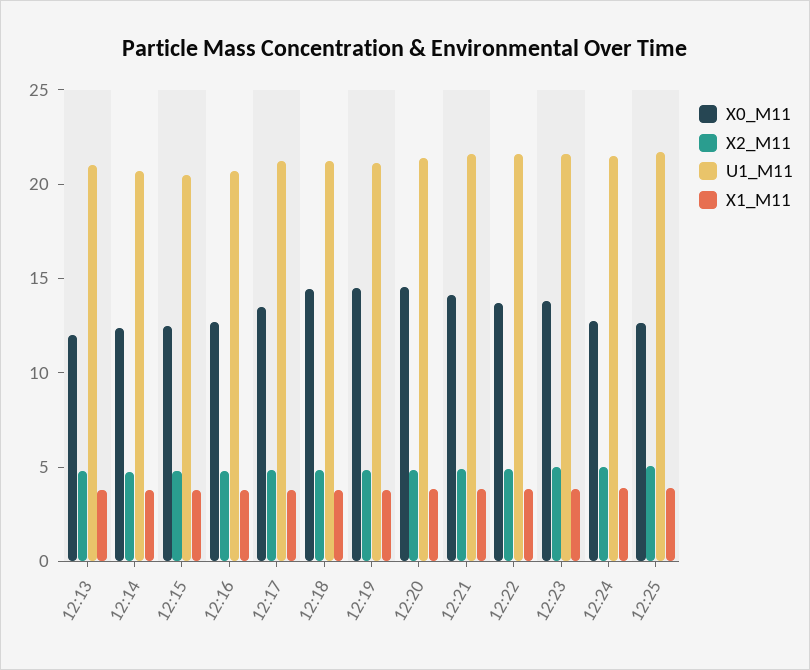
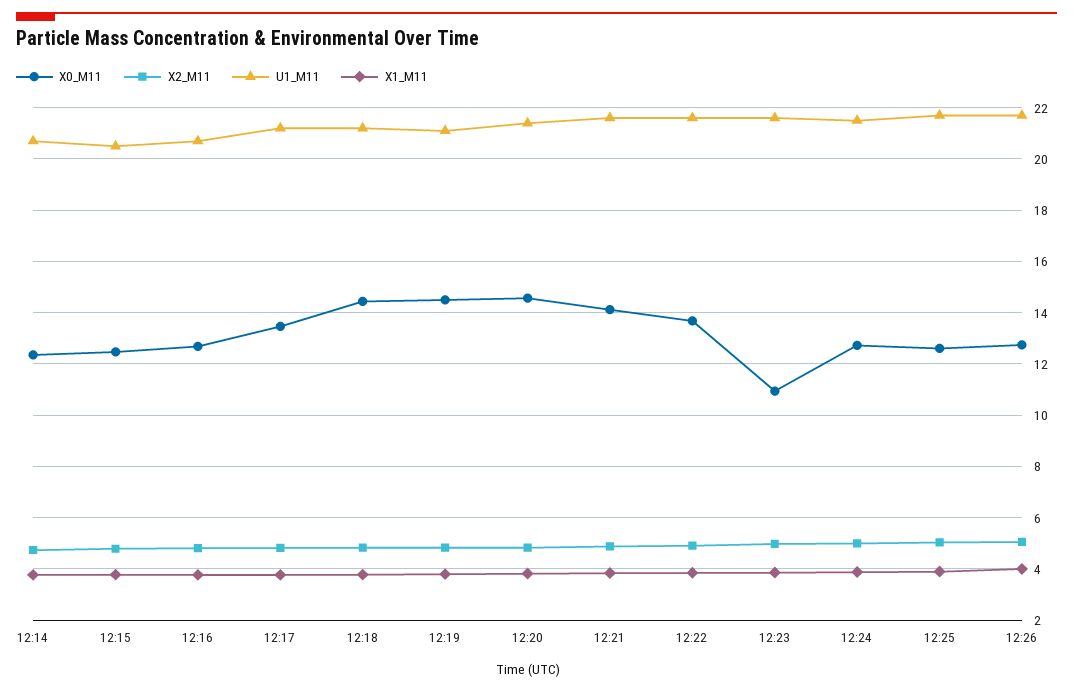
X0_M11, 12:13: 12 -> none
X2_M11, 12:13: 5 -> none
U1_M11, 12:13: 21 -> none
X1_M11, 12:13: 4 -> none
X0_M11, 12:23: 14 -> 11
X0_M11, 12:26: none -> 12.75
X2_M11, 12:26: none -> 5
U1_M11, 12:26: none -> 21.75
X1_M11, 12:26: none -> 4

